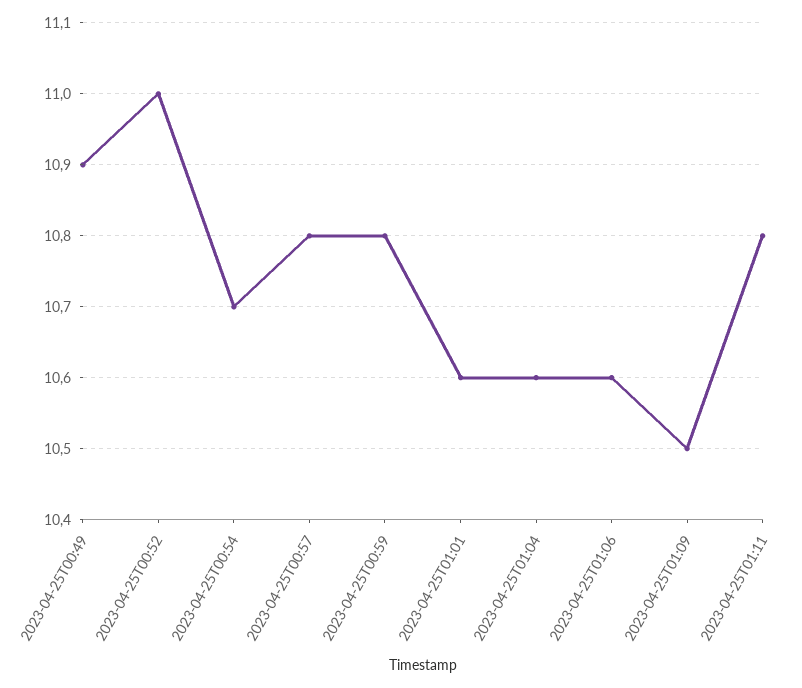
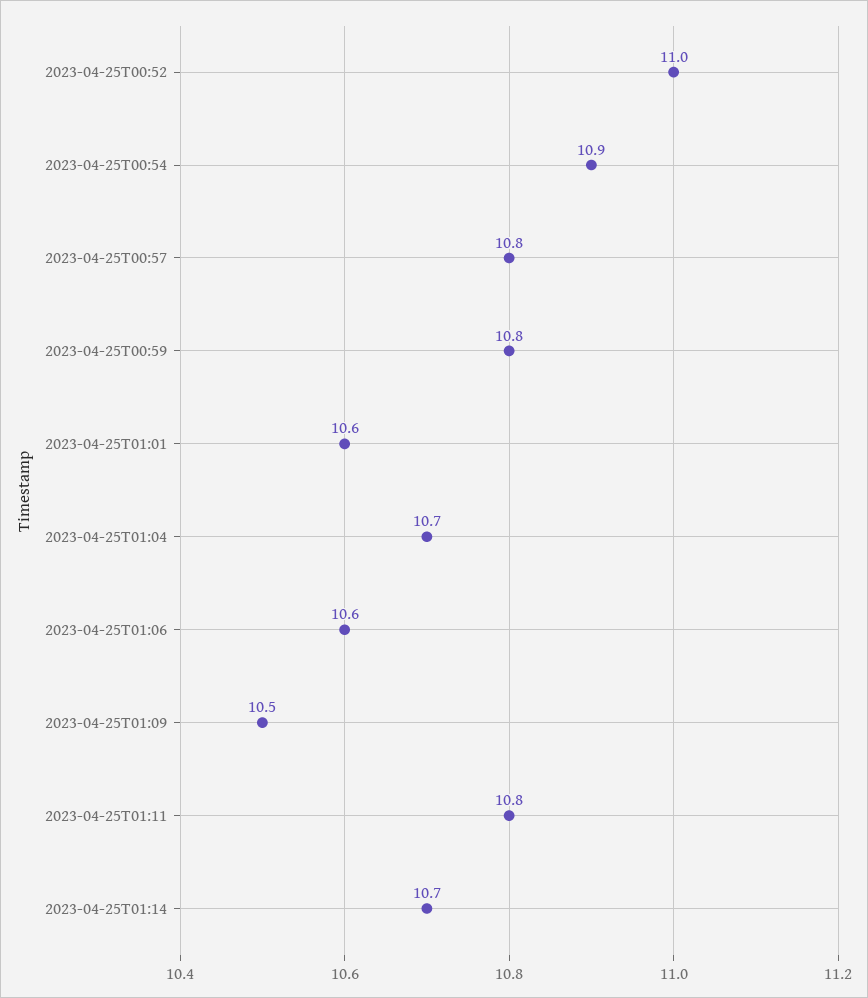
2023-04-25T00:49: 10.9 -> none
2023-04-25T00:54: 10.7 -> 10.9
2023-04-25T01:04: 10.6 -> 10.7
2023-04-25T01:14: none -> 10.7

